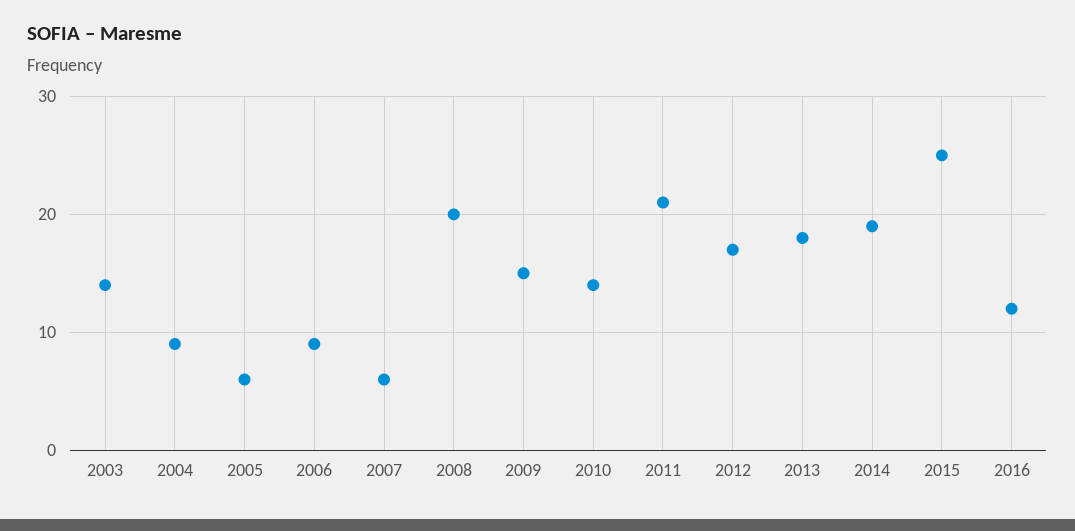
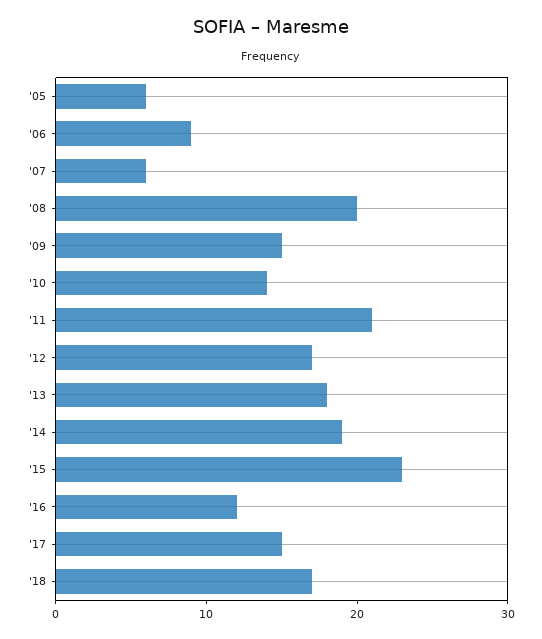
2003: 14 -> none
2004: 9 -> none
2015: 25 -> 23
'17: none -> 15
'18: none -> 17

